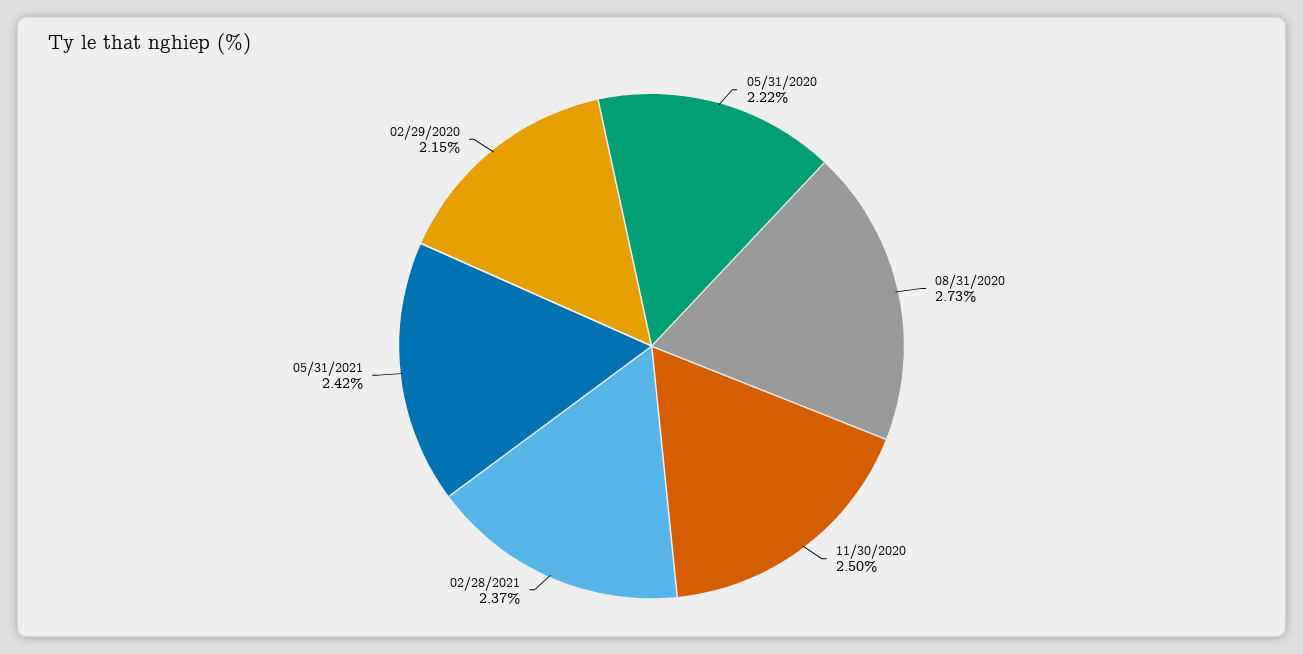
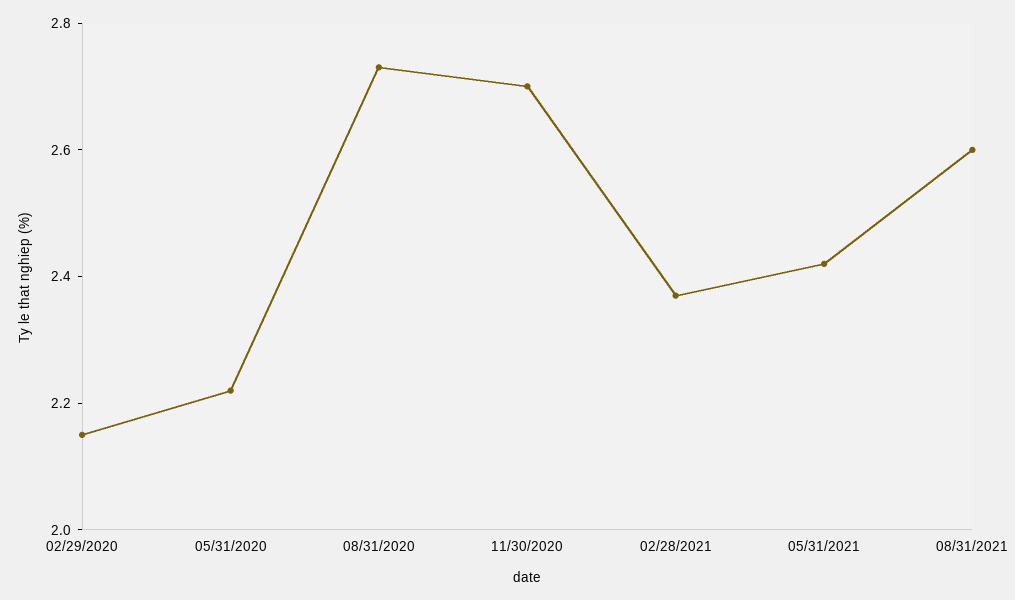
11/30/2020: 2.5 -> 2.7
08/31/2021: none -> 2.6

